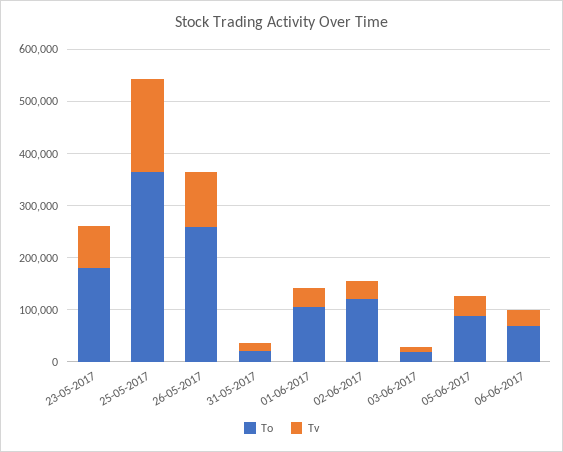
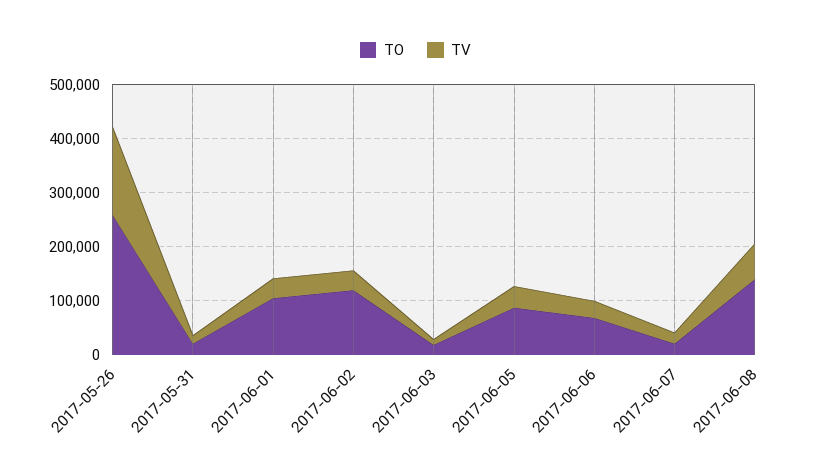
To, 23-05-2017: 180000 -> none
Tv, 23-05-2017: 80000 -> none
To, 25-05-2017: 360000 -> none
Tv, 25-05-2017: 180000 -> none
Tv, 26-05-2017: 100000 -> 160000
To, 2017-06-07: none -> 20000
Tv, 2017-06-07: none -> 20000
To, 2017-06-08: none -> 140000
Tv, 2017-06-08: none -> 60000

